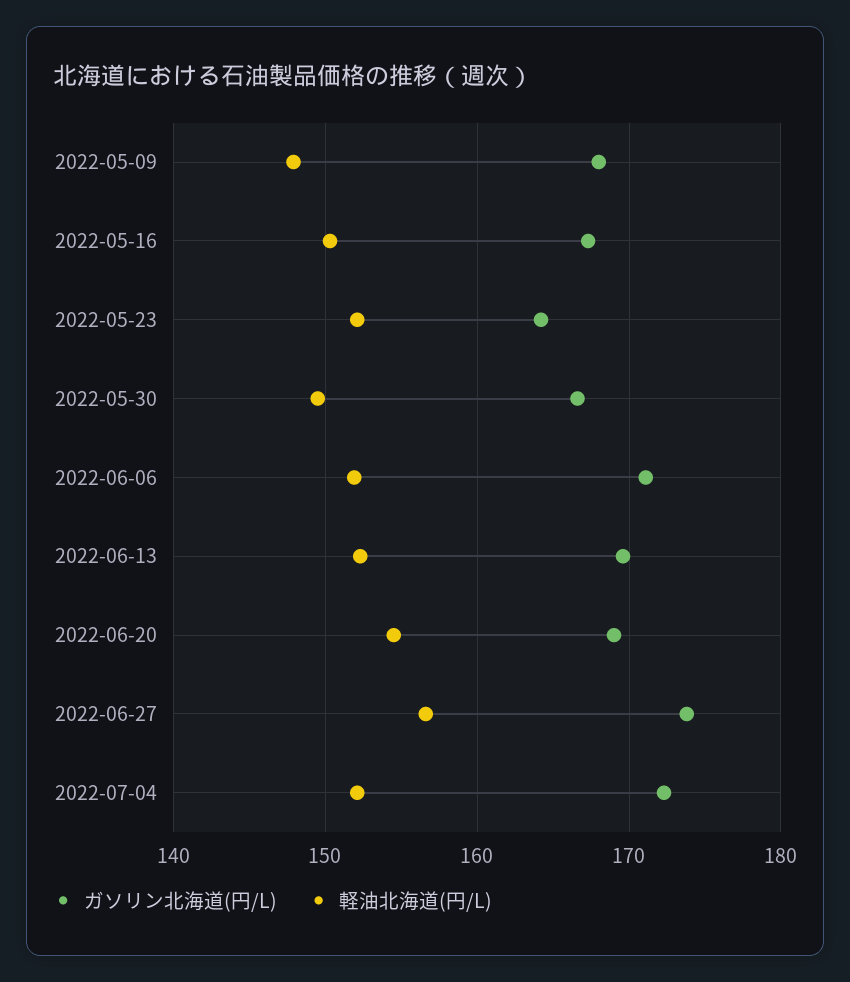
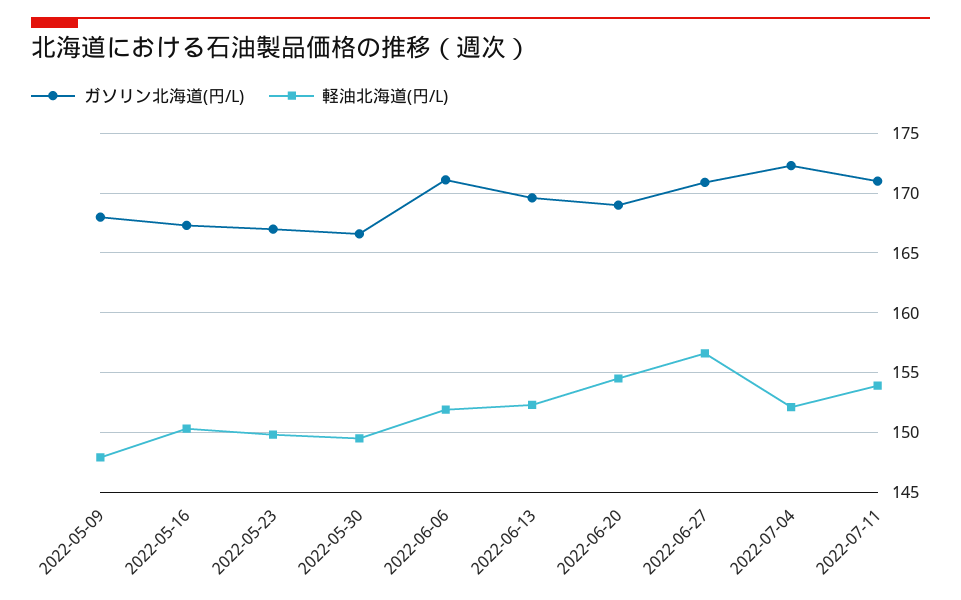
ガソリン北海道(円/L), 2022-05-23: 164 -> 167
軽油北海道(円/L), 2022-05-23: 152 -> 150
ガソリン北海道(円/L), 2022-06-27: 174 -> 171
ガソリン北海道(円/L), 2022-07-11: none -> 171
軽油北海道(円/L), 2022-07-11: none -> 154

